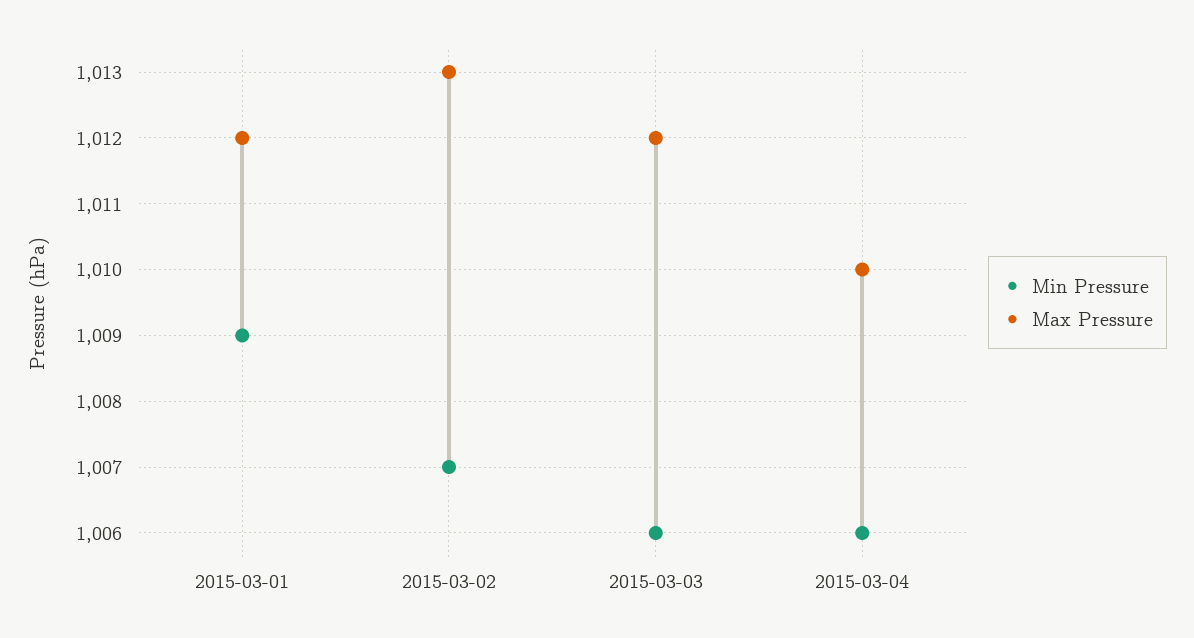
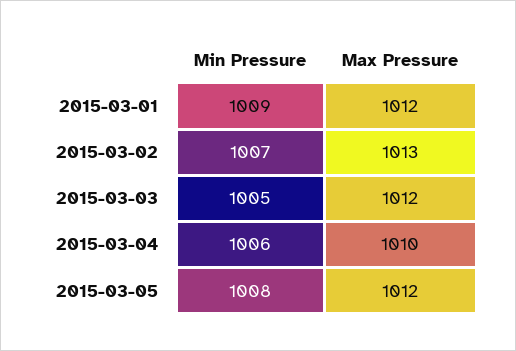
Min Pressure, 2015-03-03: 1006 -> 1005
Min Pressure, 2015-03-05: none -> 1008
Max Pressure, 2015-03-05: none -> 1012

